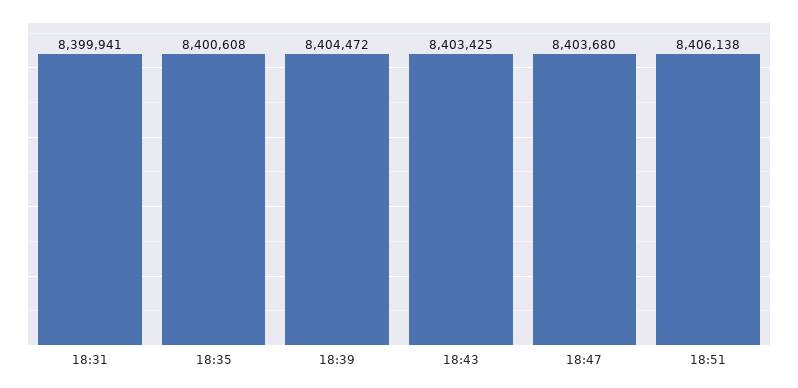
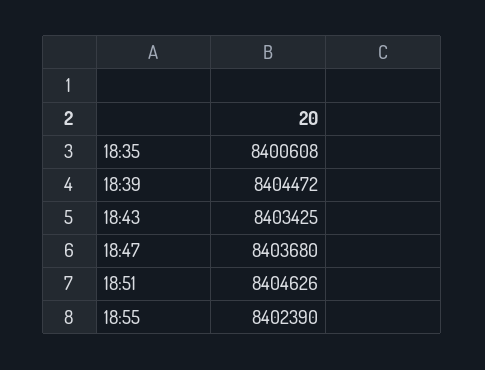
18:31: 8399941 -> none
18:51: 8406138 -> 8404626
18:55: none -> 8402390

